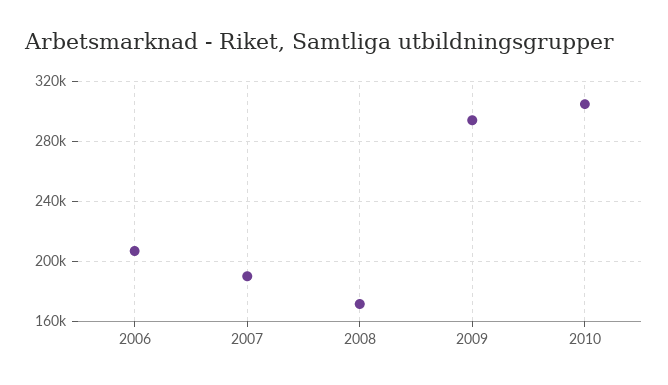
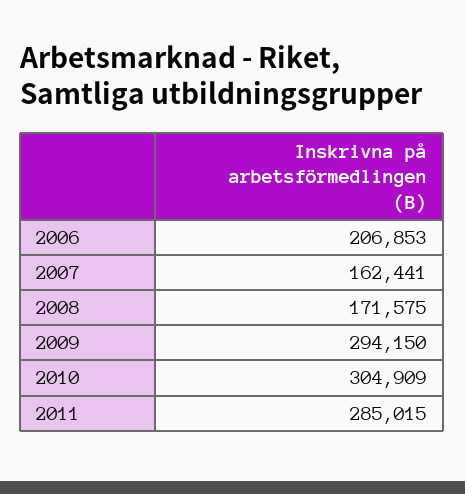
2007: 190000 -> 162441
2011: none -> 285015

